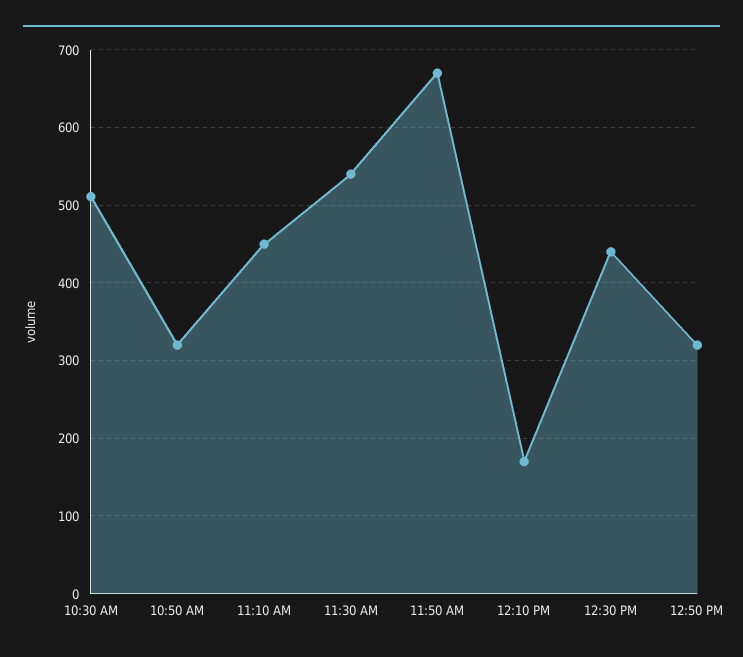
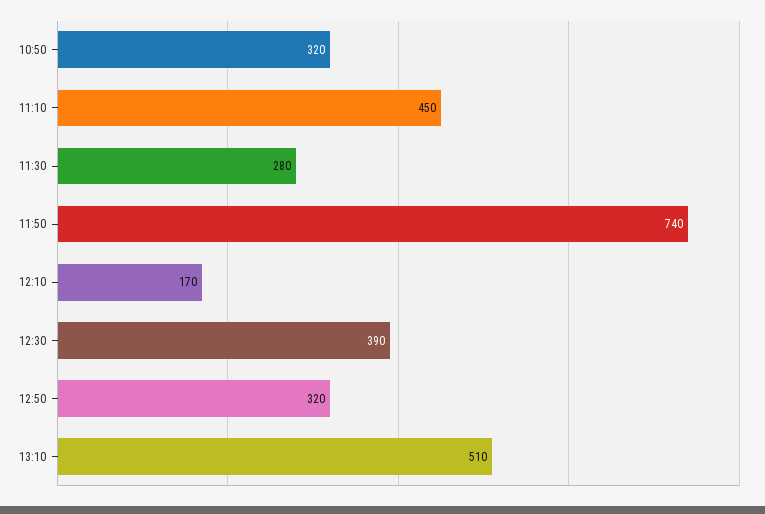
10:30 AM: 510 -> none
11:30 AM: 540 -> 280
11:50 AM: 670 -> 740
12:30 PM: 440 -> 390
13:10: none -> 510

